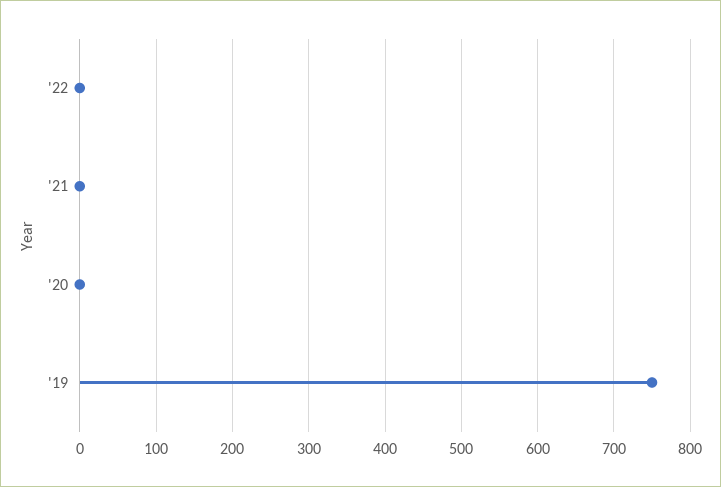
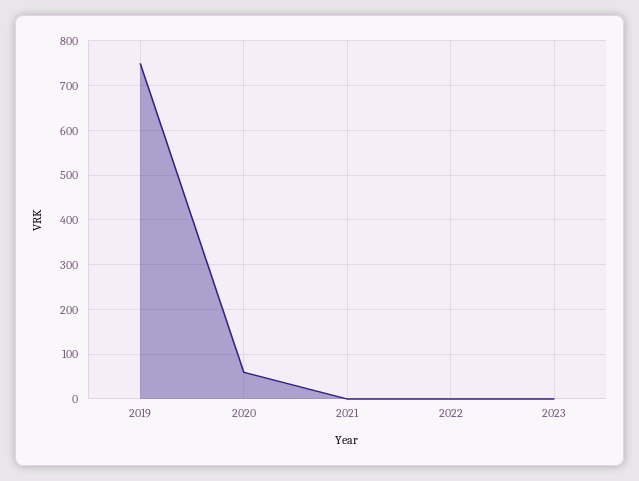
'20: 0 -> 60
2023: none -> 0

